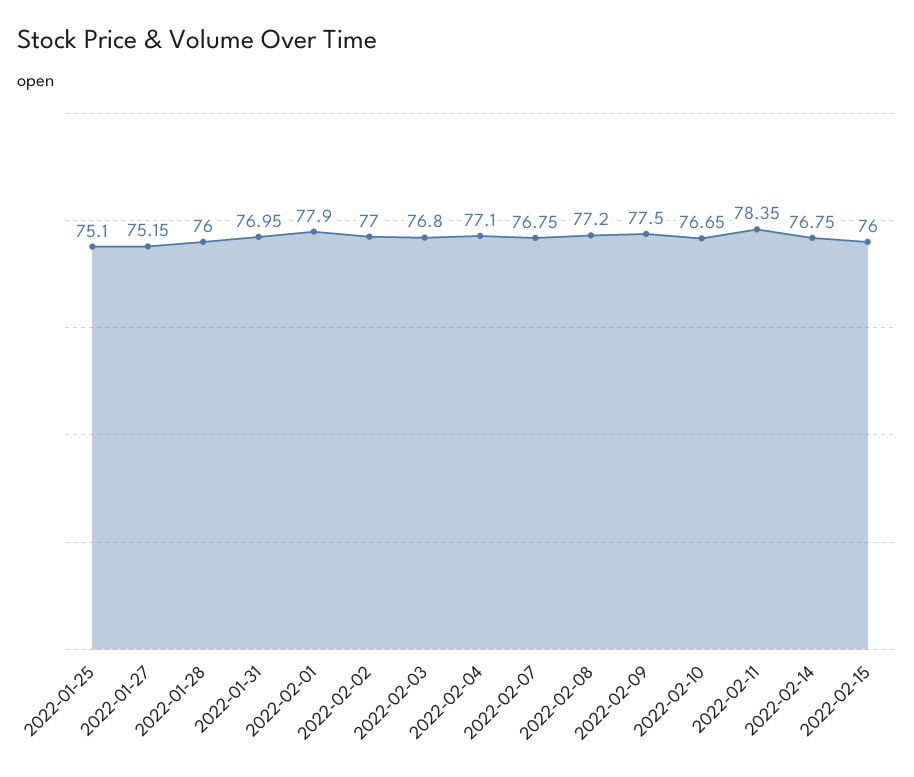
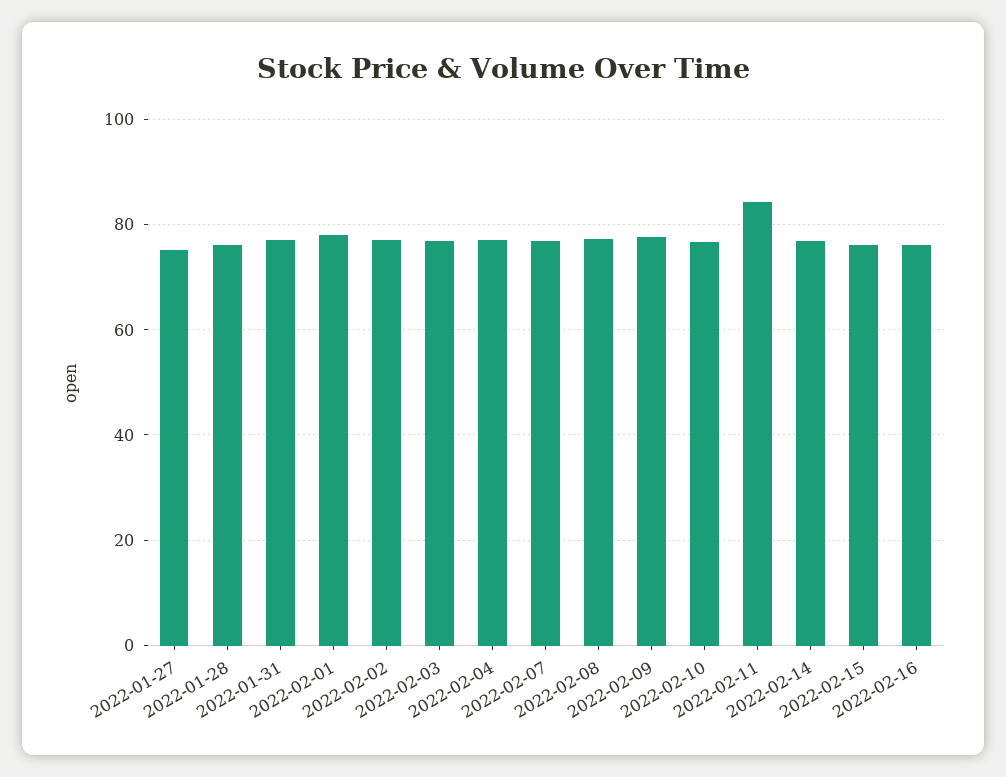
2022-01-25: 75.1 -> none
2022-02-11: 78.35 -> 84
2022-02-16: none -> 76

